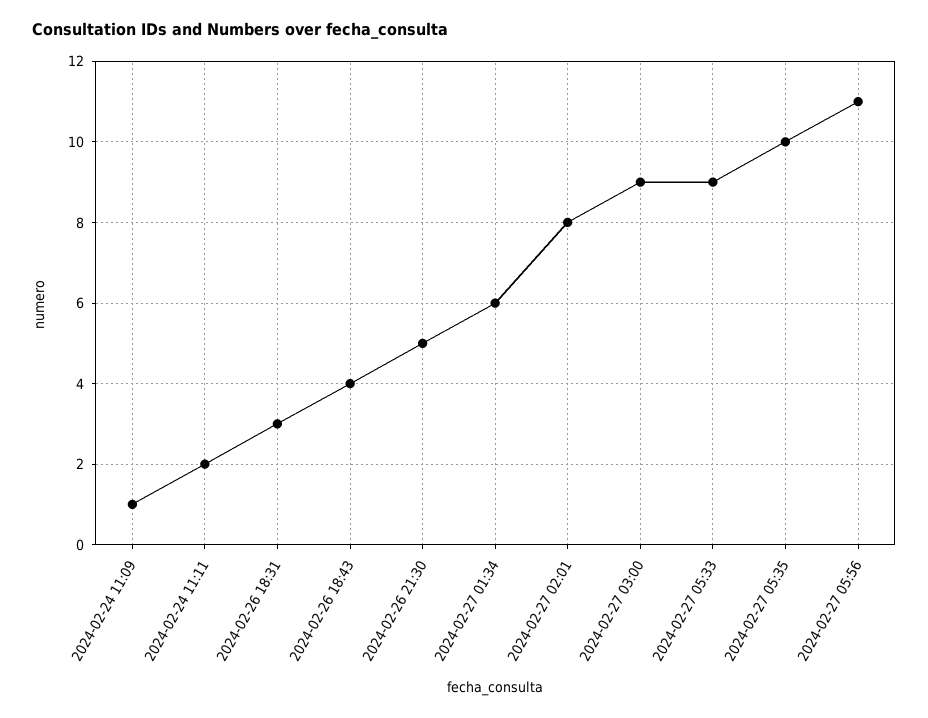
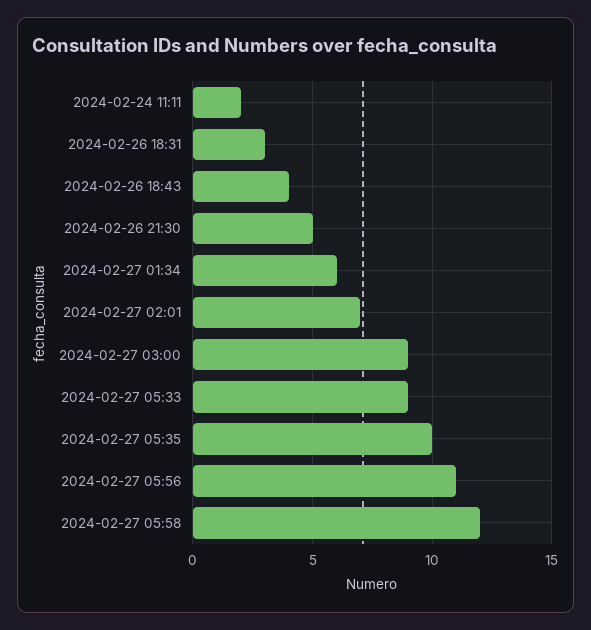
2024-02-24 11:09: 1 -> none
2024-02-27 02:01: 8 -> 7
2024-02-27 05:58: none -> 12

